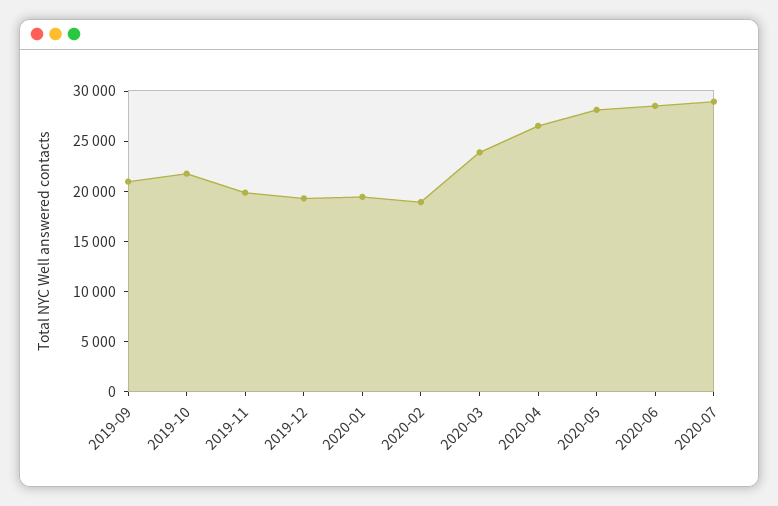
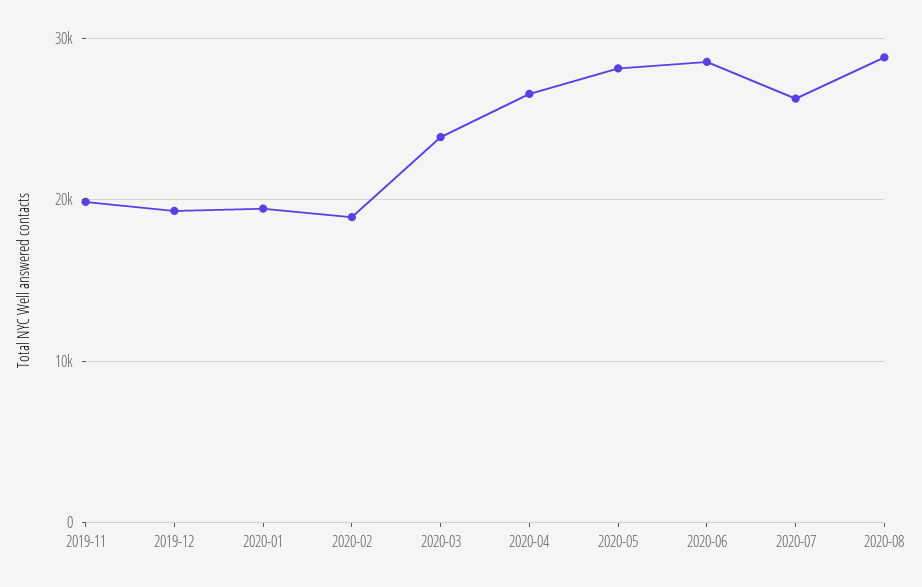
2019-09: 21000 -> none
2019-10: 22000 -> none
2020-07: 29000 -> 26000
2020-08: none -> 29000

